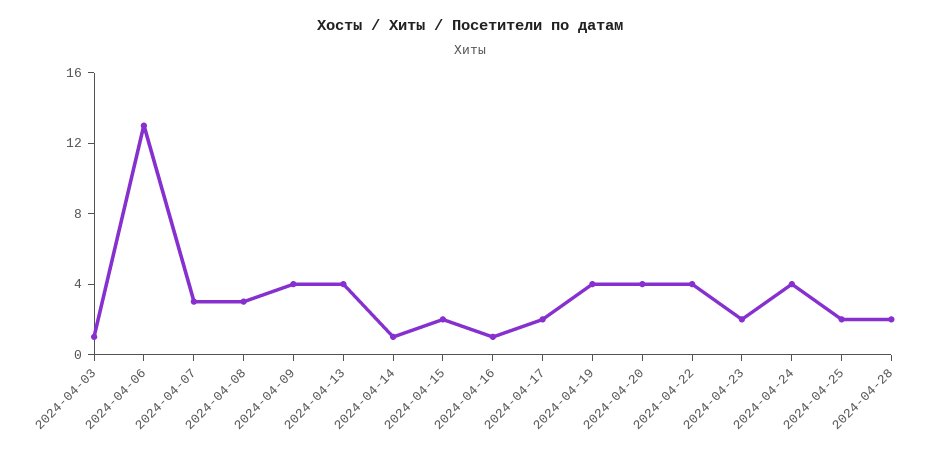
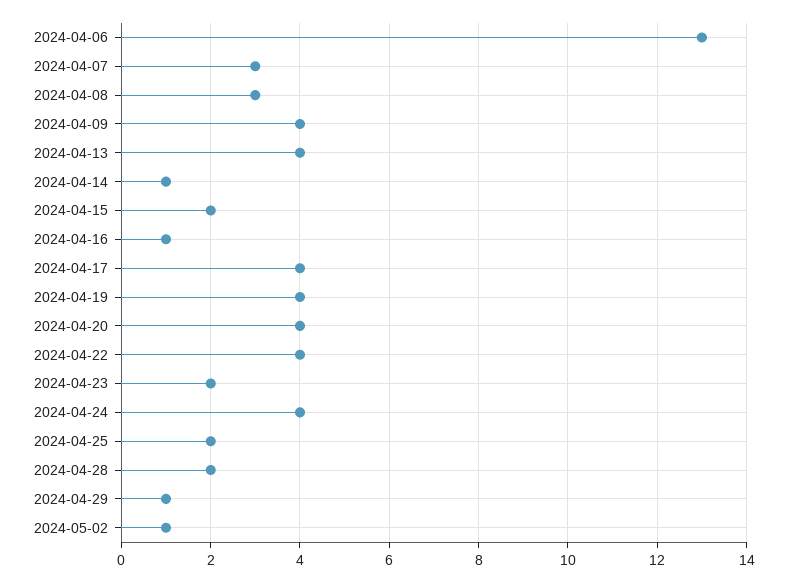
2024-04-03: 1 -> none
2024-04-17: 2 -> 4
2024-04-29: none -> 1
2024-05-02: none -> 1

